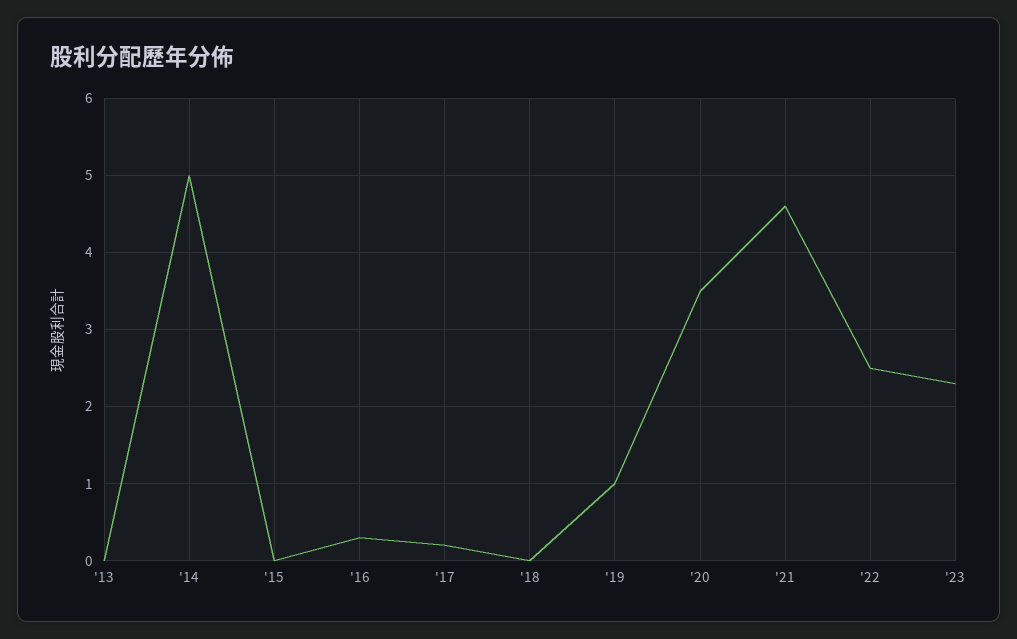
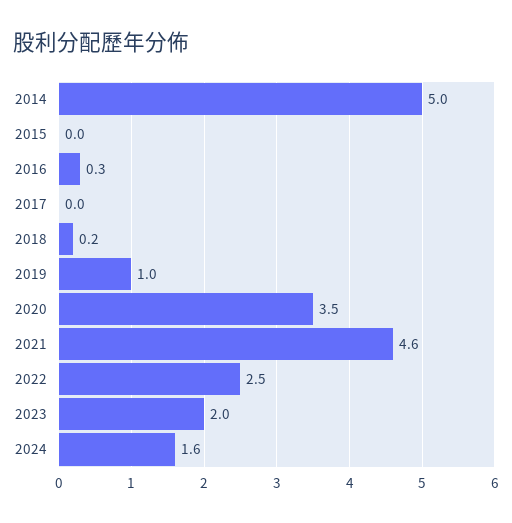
'13: 0 -> none
'17: 0.2 -> 0
'18: 0 -> 0.2
'23: 2.3 -> 2
2024: none -> 1.6

